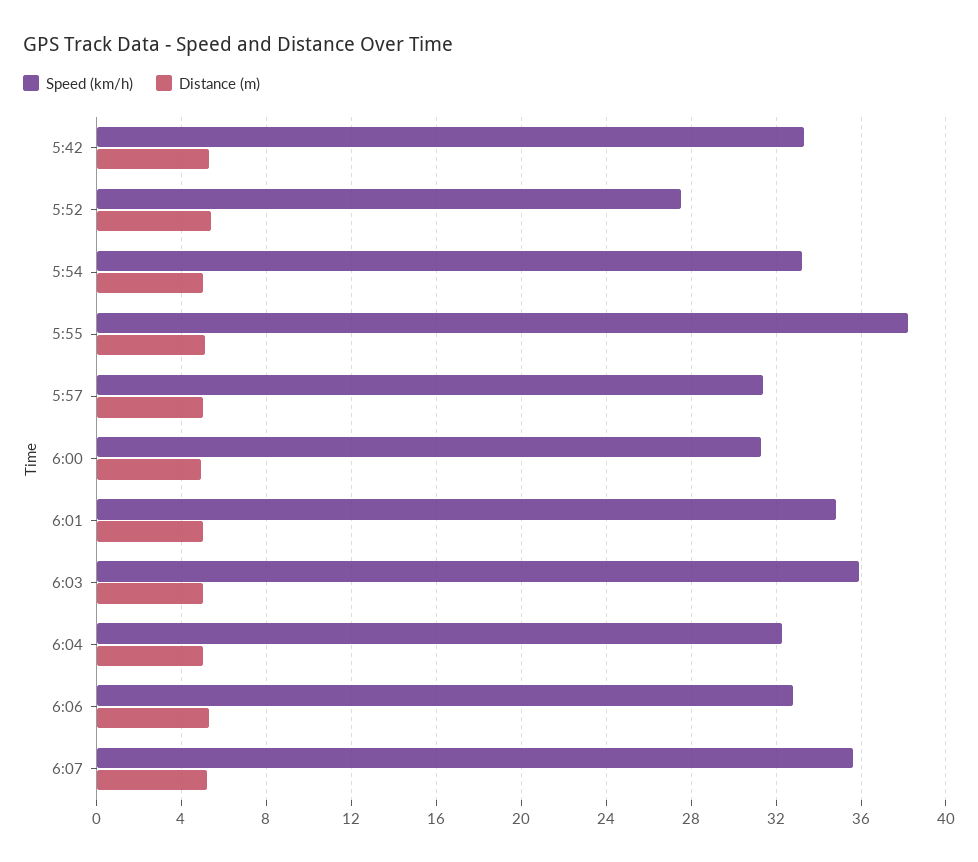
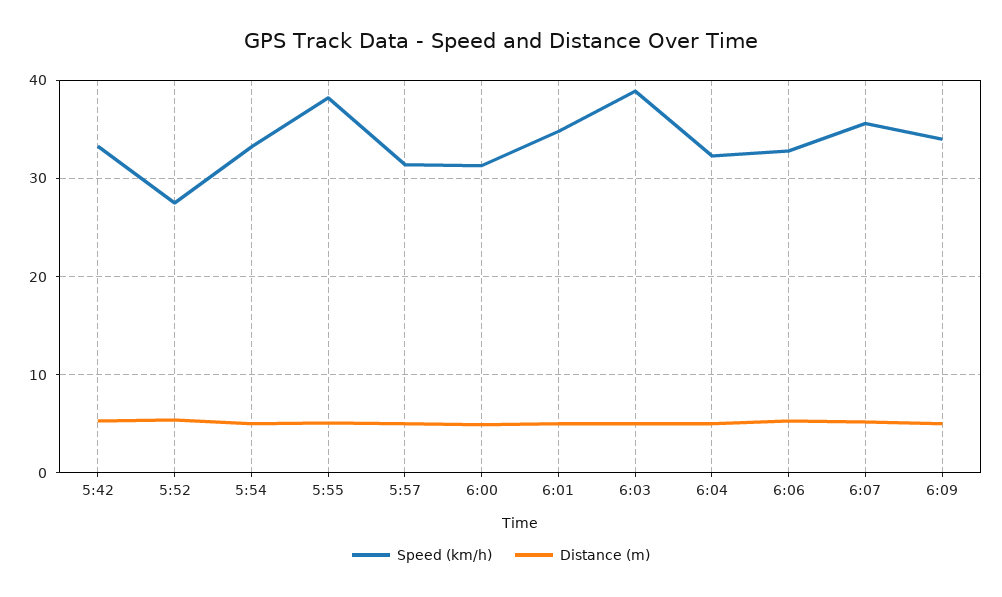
Speed (km/h), 6:03: 36 -> 39
Speed (km/h), 6:09: none -> 34
Distance (m), 6:09: none -> 5

